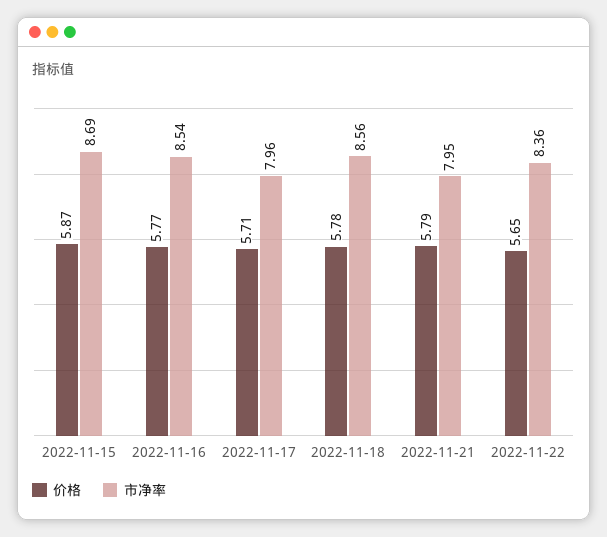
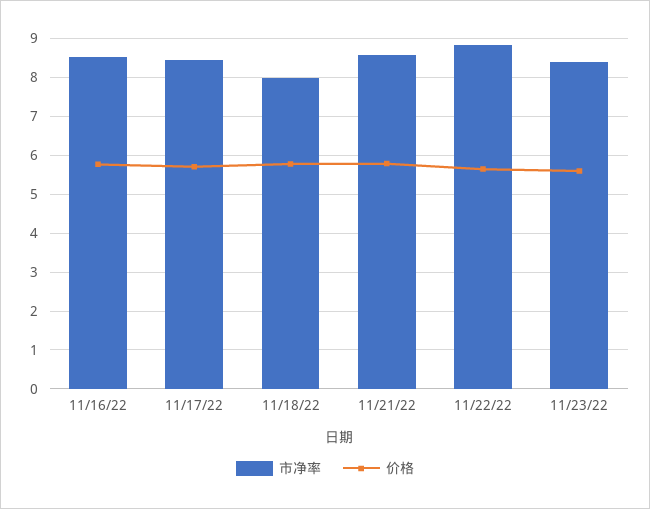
价格, 2022-11-15: 5.87 -> none
市净率, 2022-11-15: 8.69 -> none
市净率, 2022-11-17: 7.96 -> 8.4
市净率, 2022-11-18: 8.56 -> 8
市净率, 2022-11-21: 7.95 -> 8.6
市净率, 2022-11-22: 8.36 -> 8.8
市净率, 11/23/22: none -> 8.4
价格, 11/23/22: none -> 5.6

